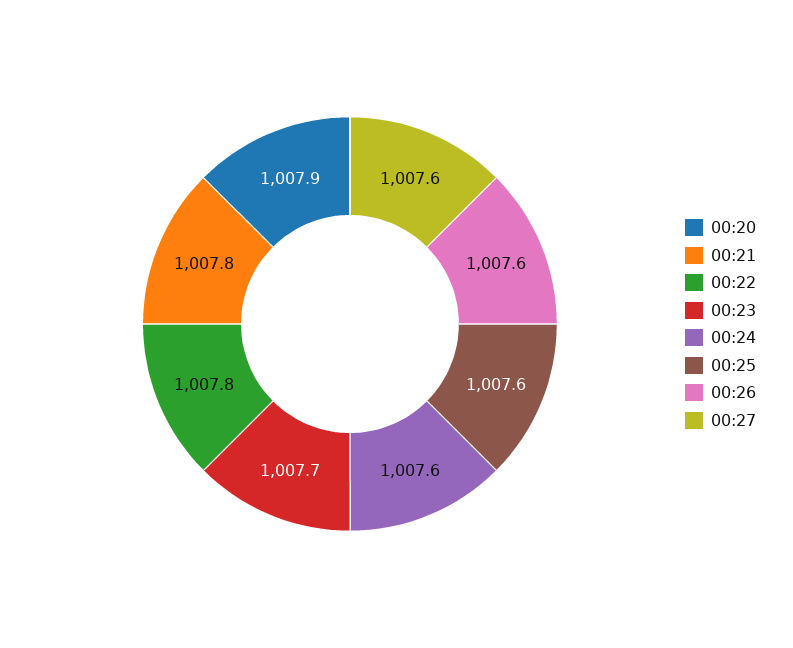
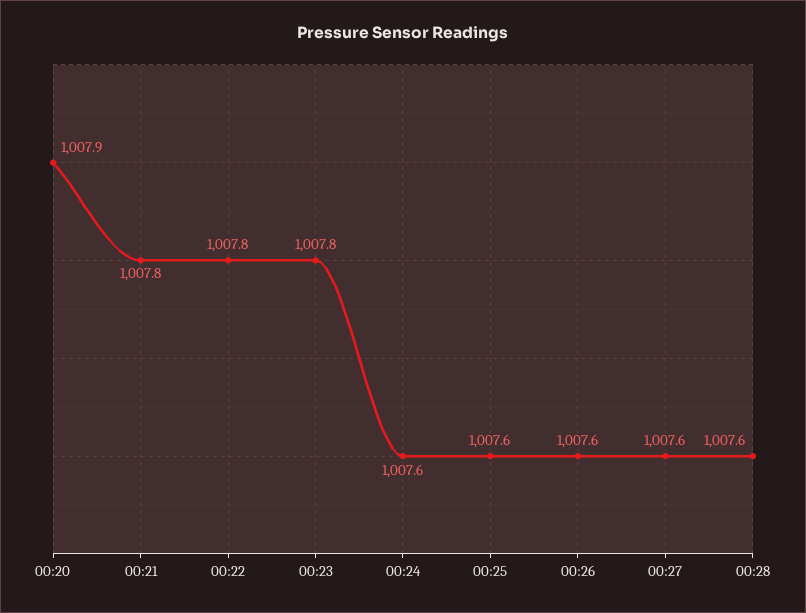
00:23: 1007.7 -> 1007.8
00:28: none -> 1007.6

